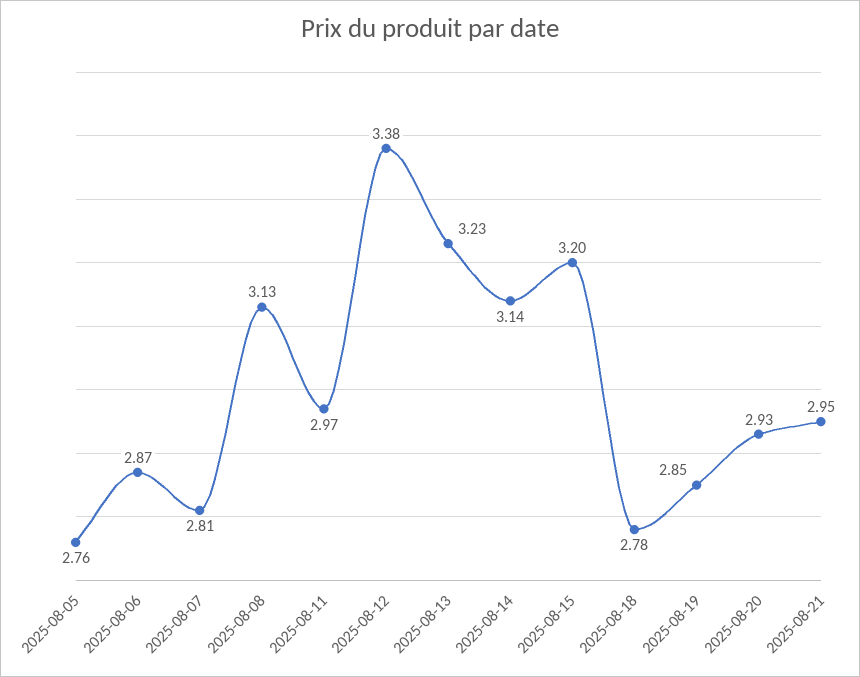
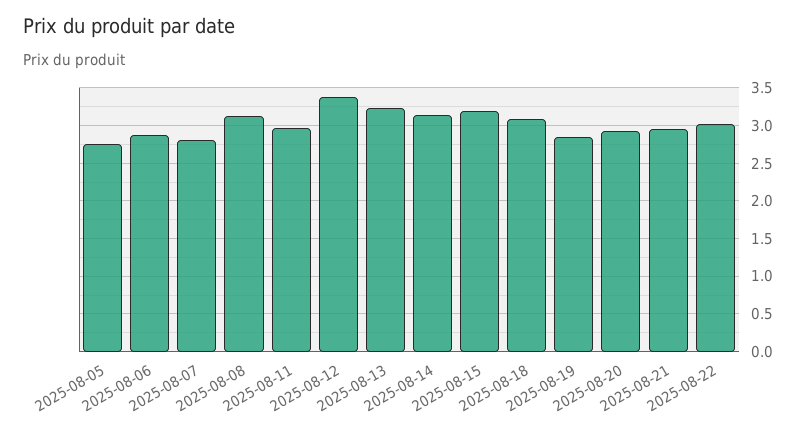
2025-08-18: 2.78 -> 3.1
2025-08-22: none -> 3

